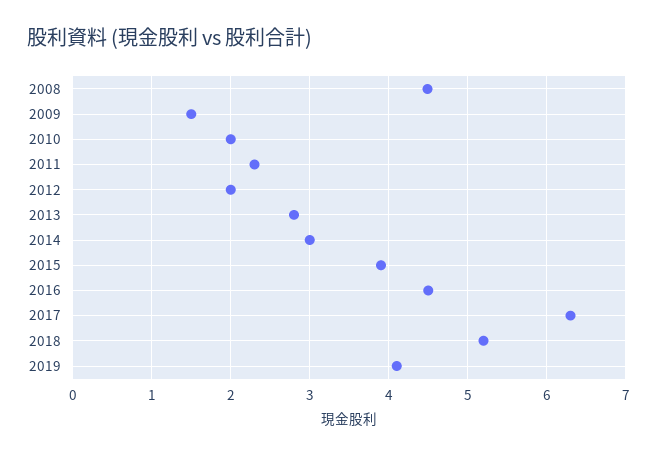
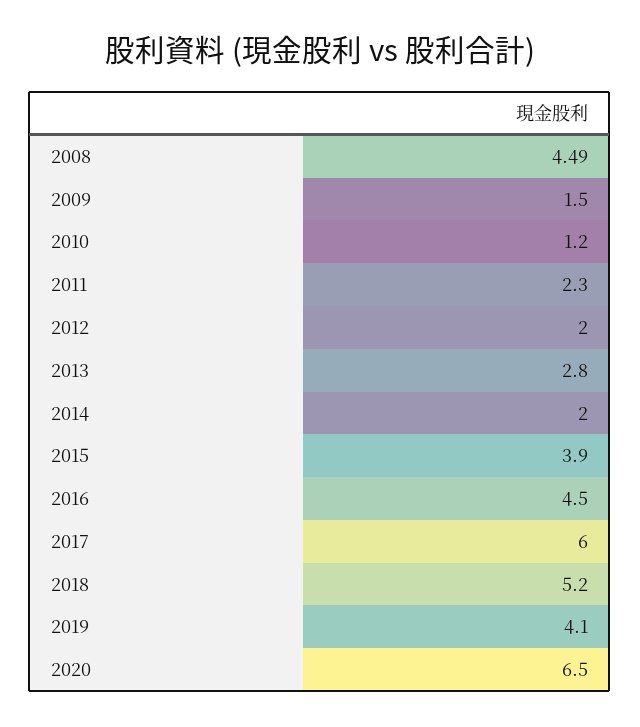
2010: 2 -> 1.2
2014: 3 -> 2
2017: 6.3 -> 6
2020: none -> 6.5

